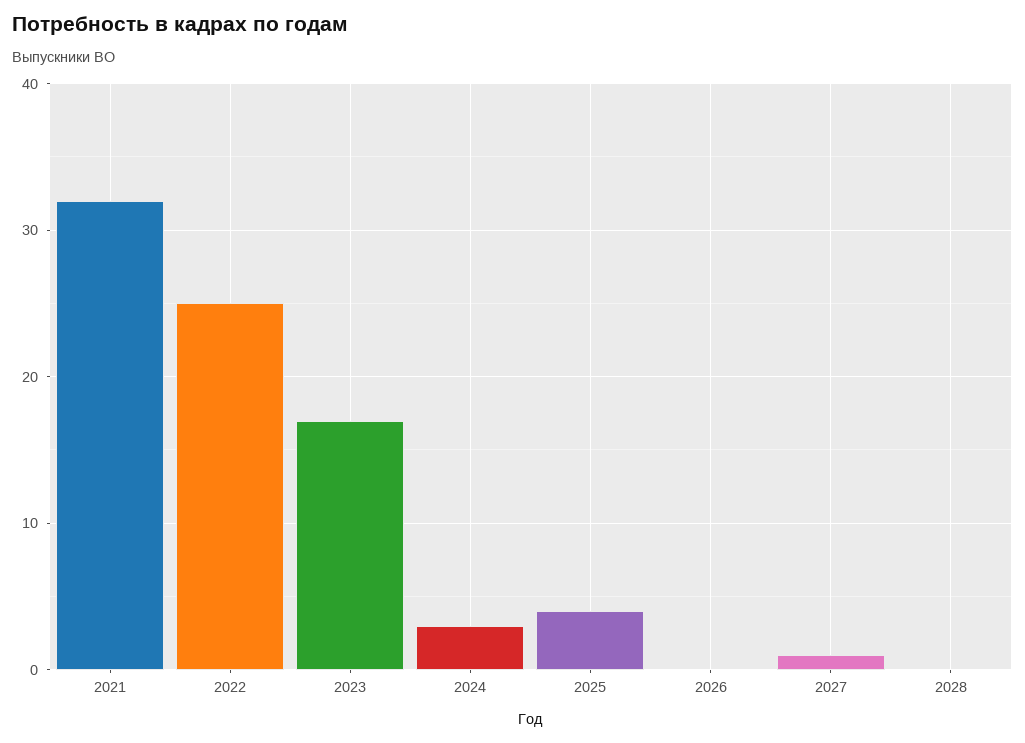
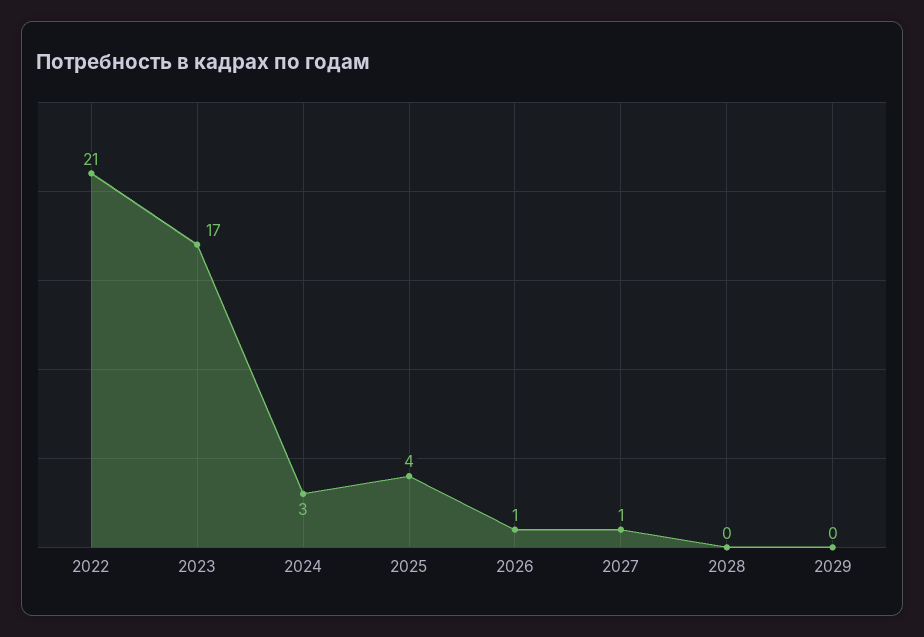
2021: 32 -> none
2022: 25 -> 21
2026: 0 -> 1
2029: none -> 0

